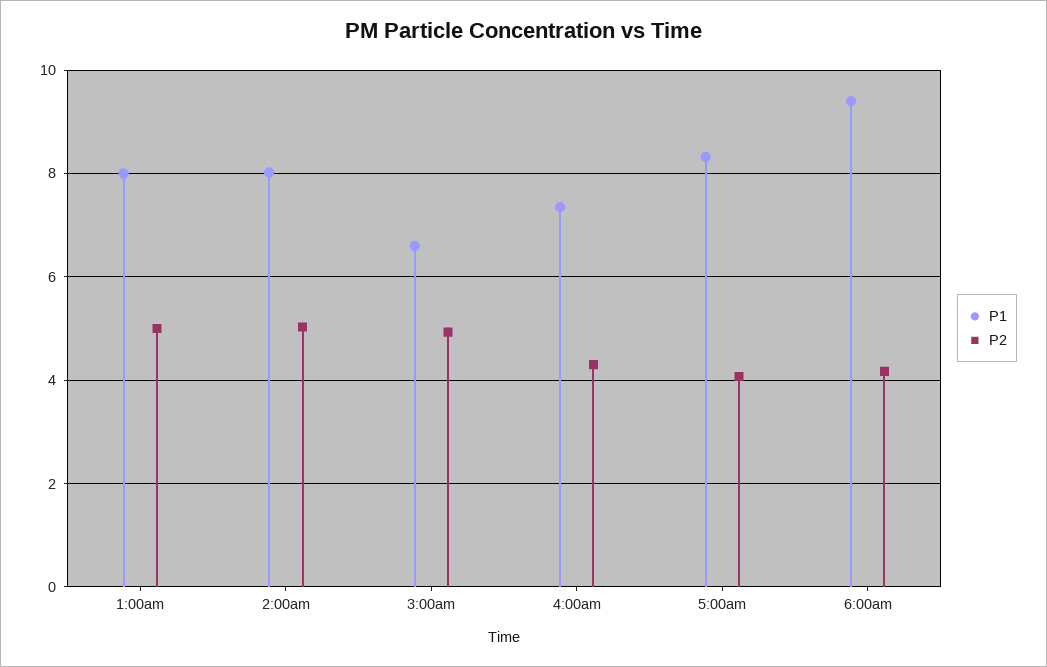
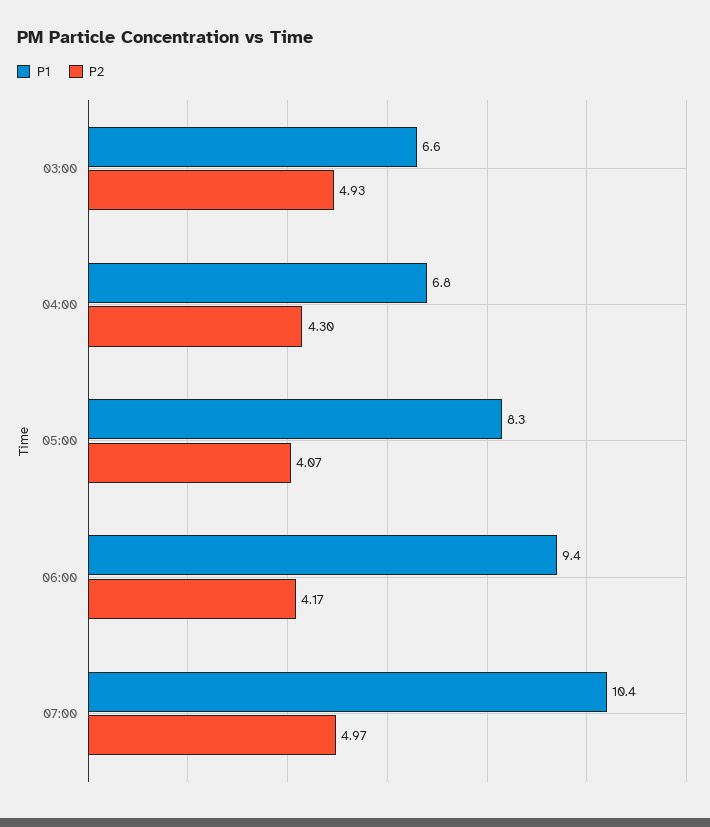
P1, 1:00am: 8 -> none
P2, 1:00am: 5 -> none
P1, 2:00am: 8 -> none
P2, 2:00am: 5 -> none
P1, 4:00am: 7.4 -> 6.8
P1, 07:00: none -> 10.4
P2, 07:00: none -> 4.97

